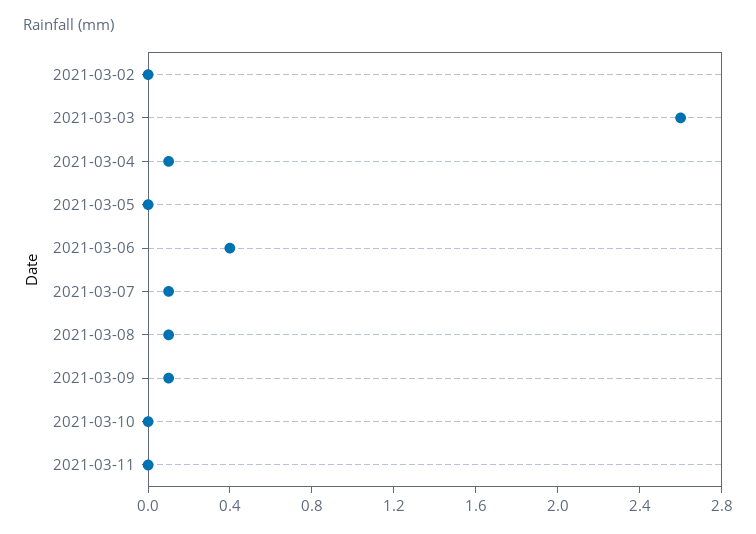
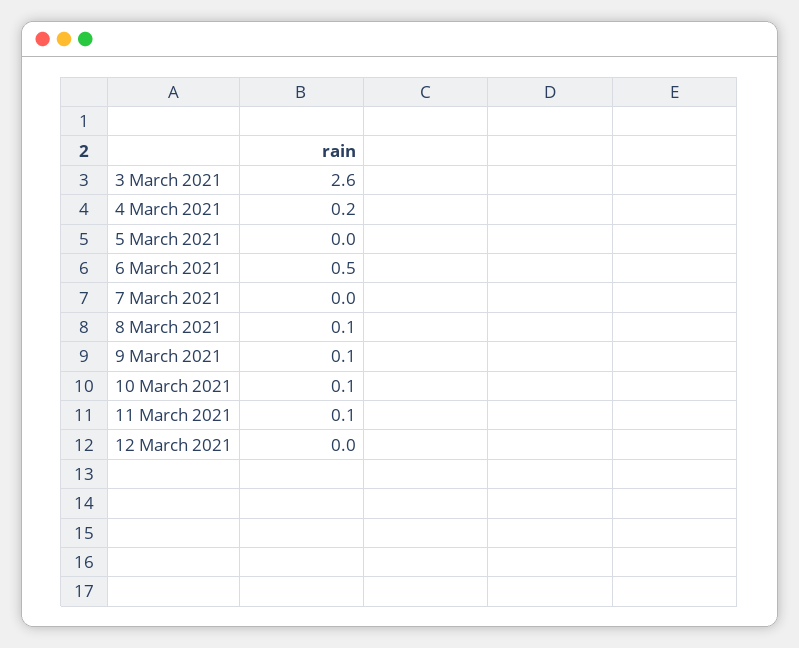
2021-03-02: 0 -> none
2021-03-04: 0.1 -> 0.2
2021-03-06: 0.4 -> 0.5
2021-03-07: 0.1 -> 0
2021-03-10: 0 -> 0.1
2021-03-11: 0 -> 0.1
12 March 2021: none -> 0

